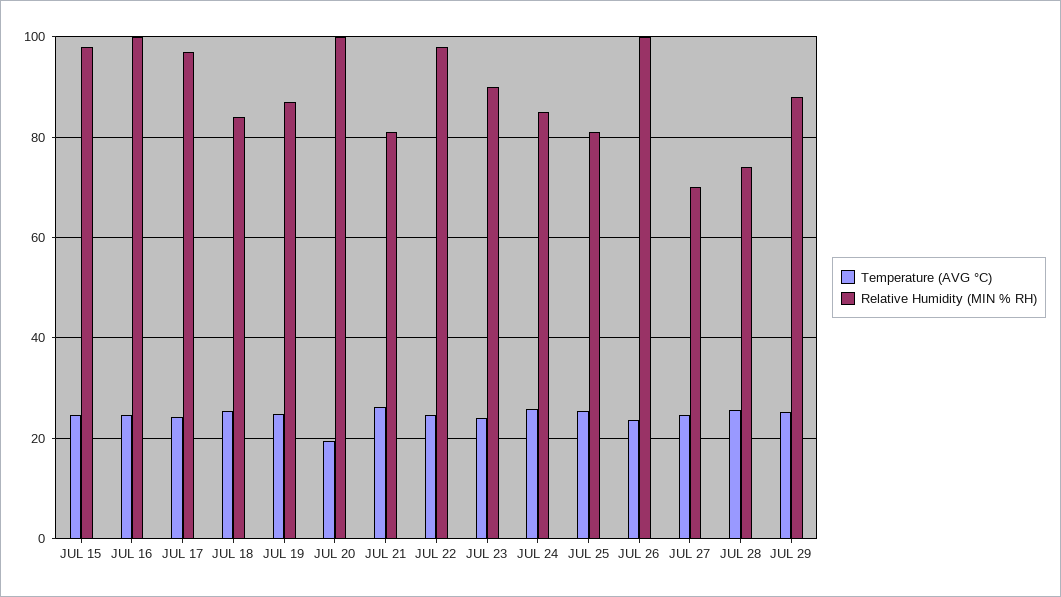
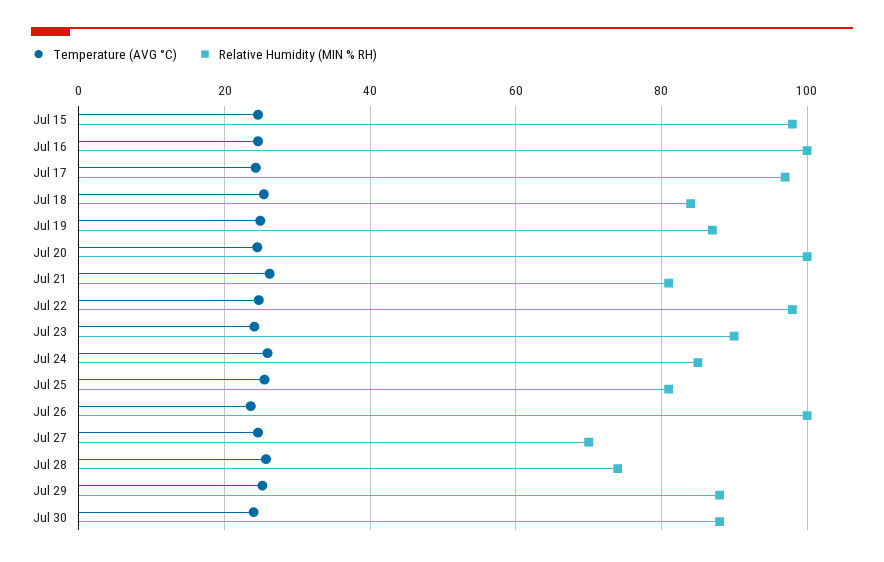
Temperature (AVG °C), JUL 20: 20 -> 24
Temperature (AVG °C), Jul 30: none -> 24
Relative Humidity (MIN % RH), Jul 30: none -> 88

